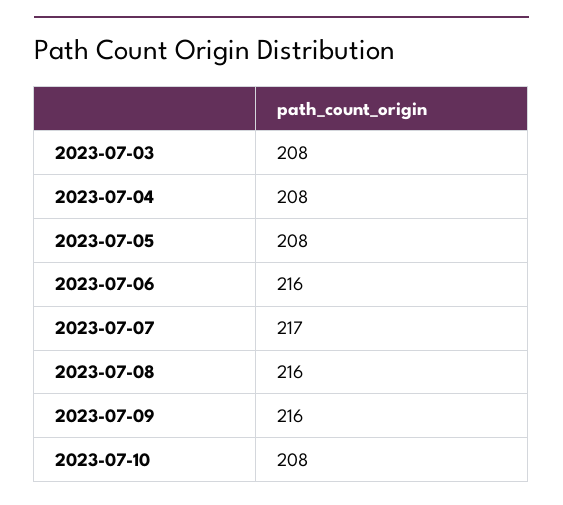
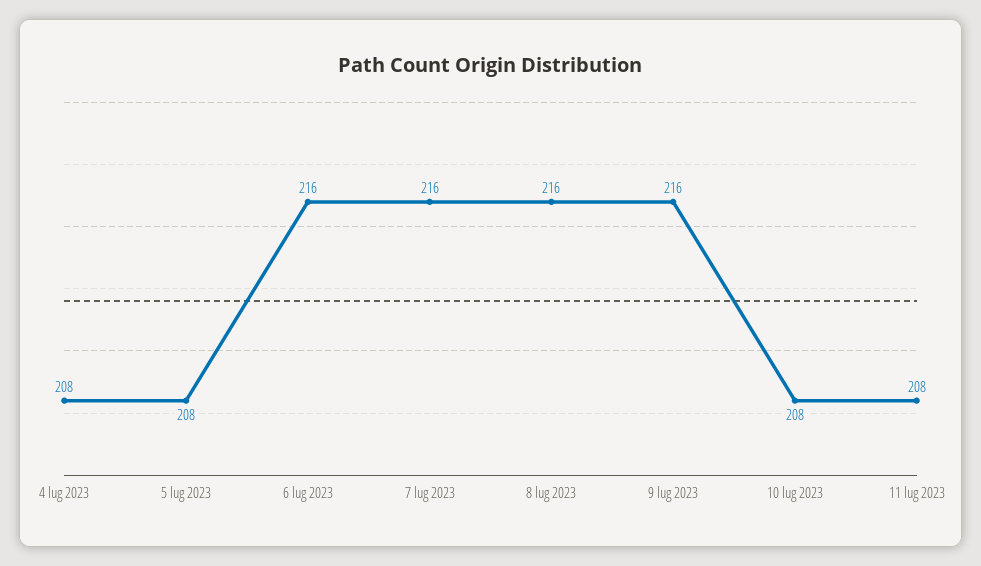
2023-07-03: 208 -> none
2023-07-07: 217 -> 216
11 lug 2023: none -> 208

